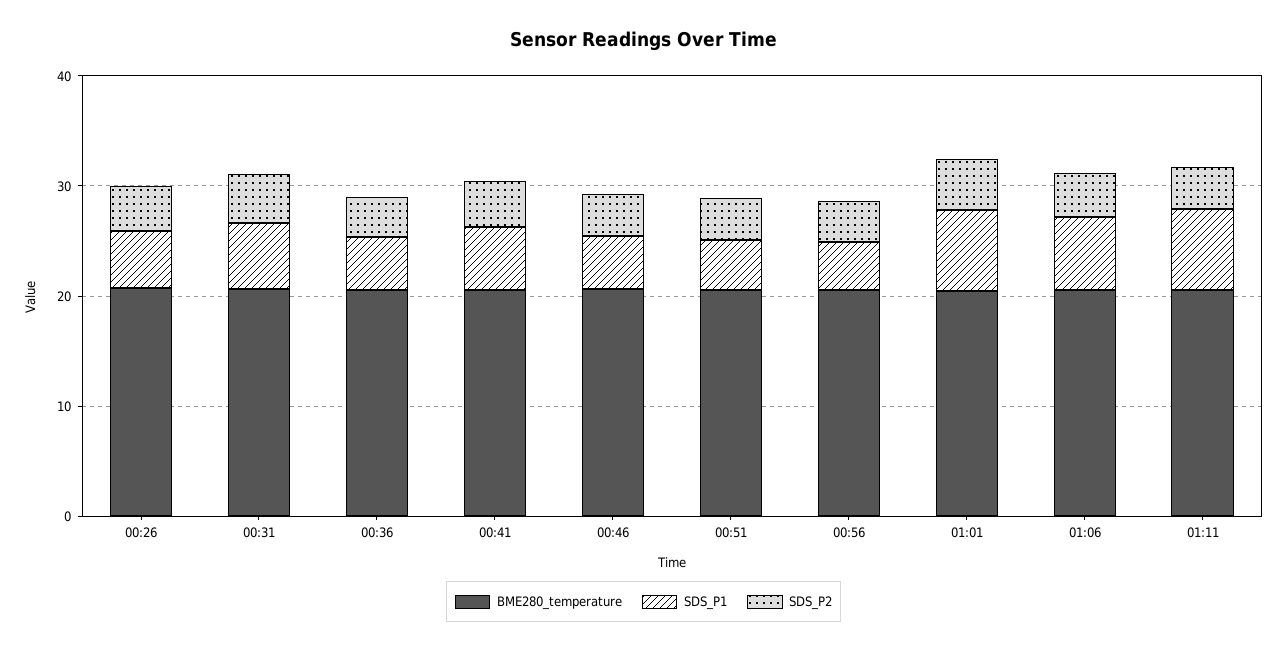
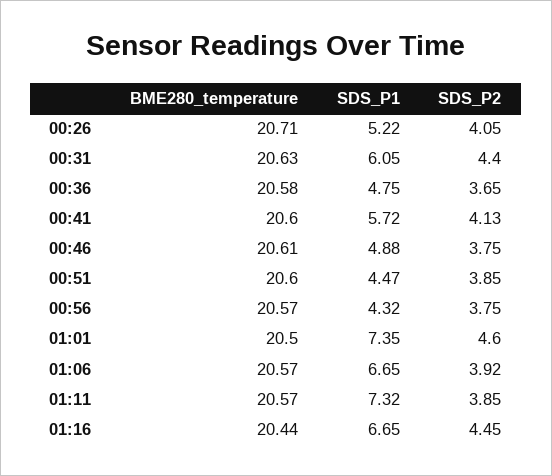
BME280_temperature, 01:16: none -> 20.44
SDS_P1, 01:16: none -> 6.65
SDS_P2, 01:16: none -> 4.45

